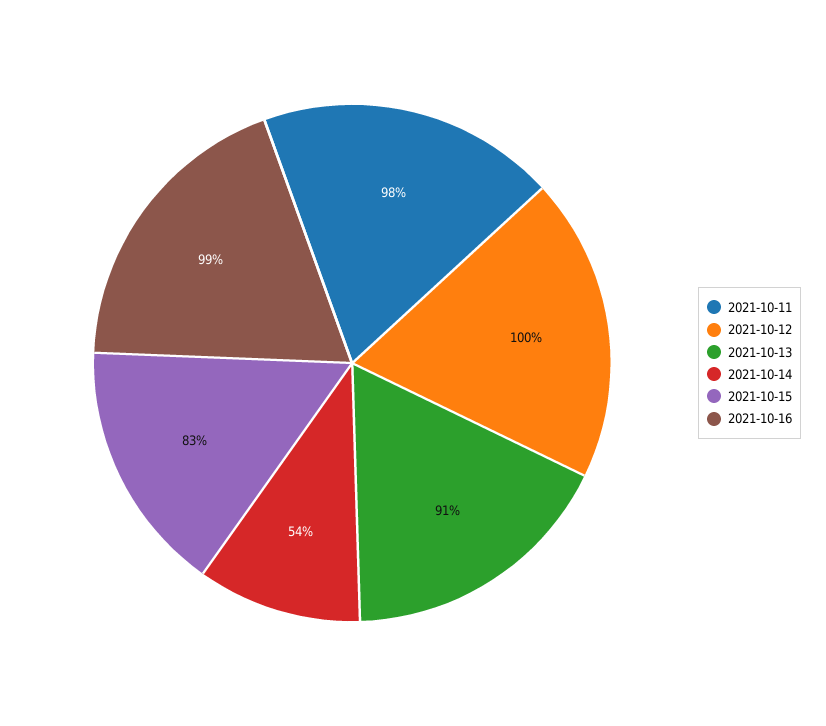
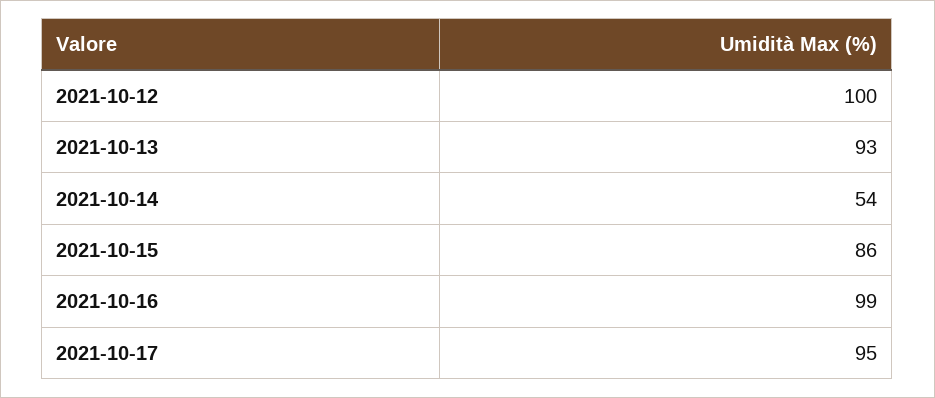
2021-10-11: 98 -> none
2021-10-13: 91 -> 93
2021-10-15: 83 -> 86
2021-10-17: none -> 95

